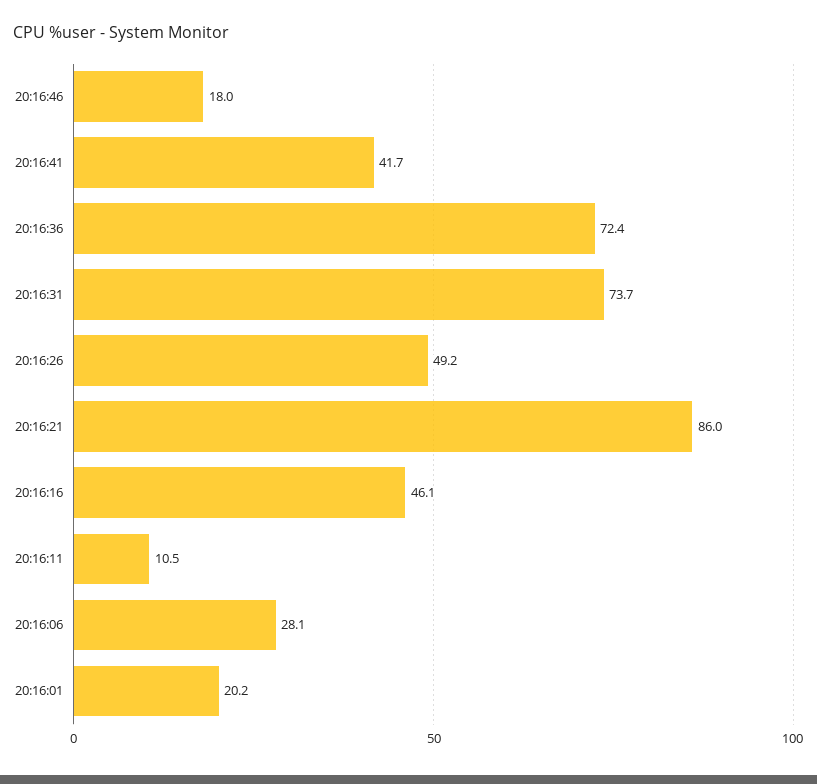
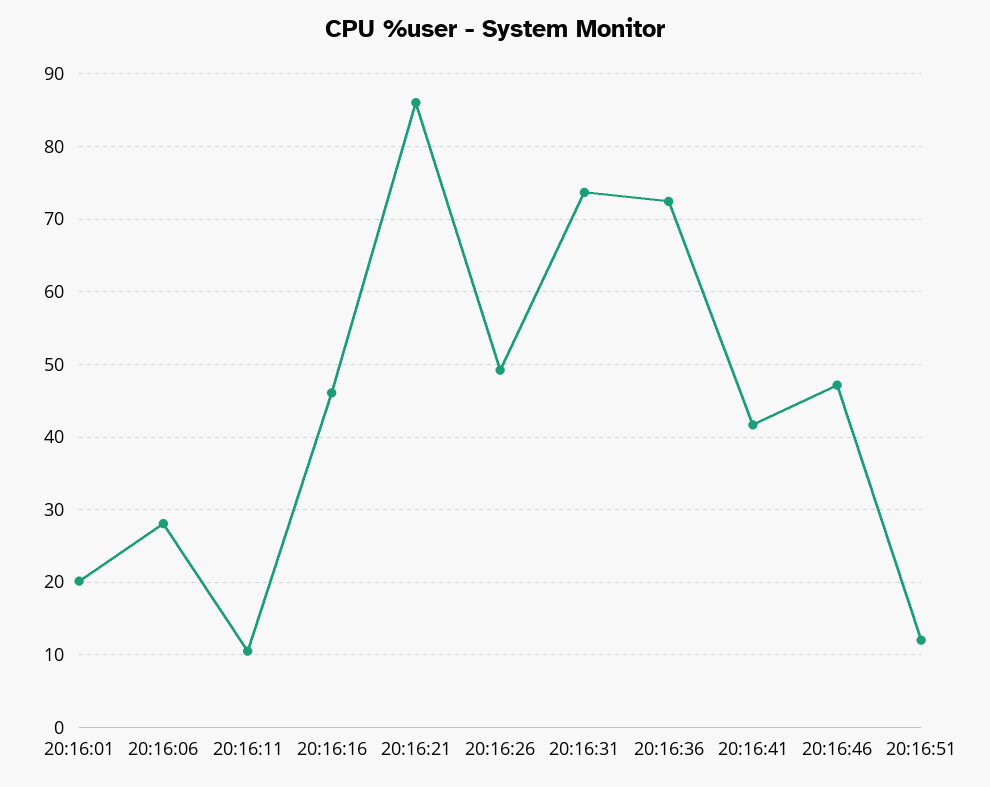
20:16:46: 18 -> 47
20:16:51: none -> 12

